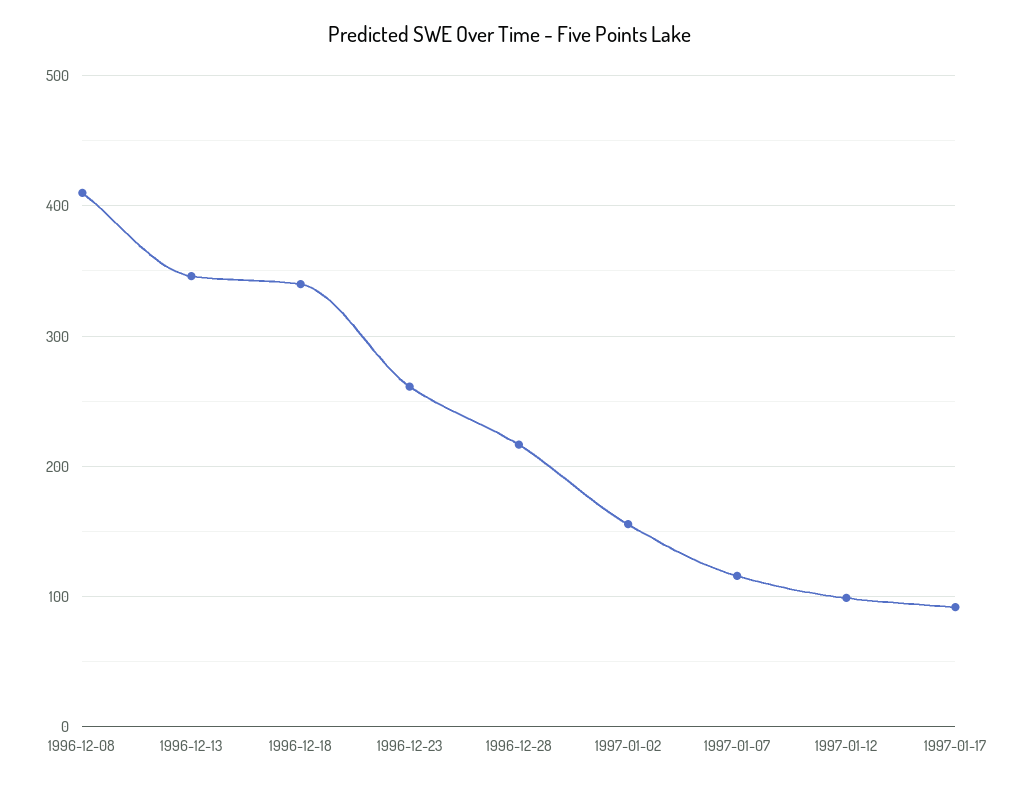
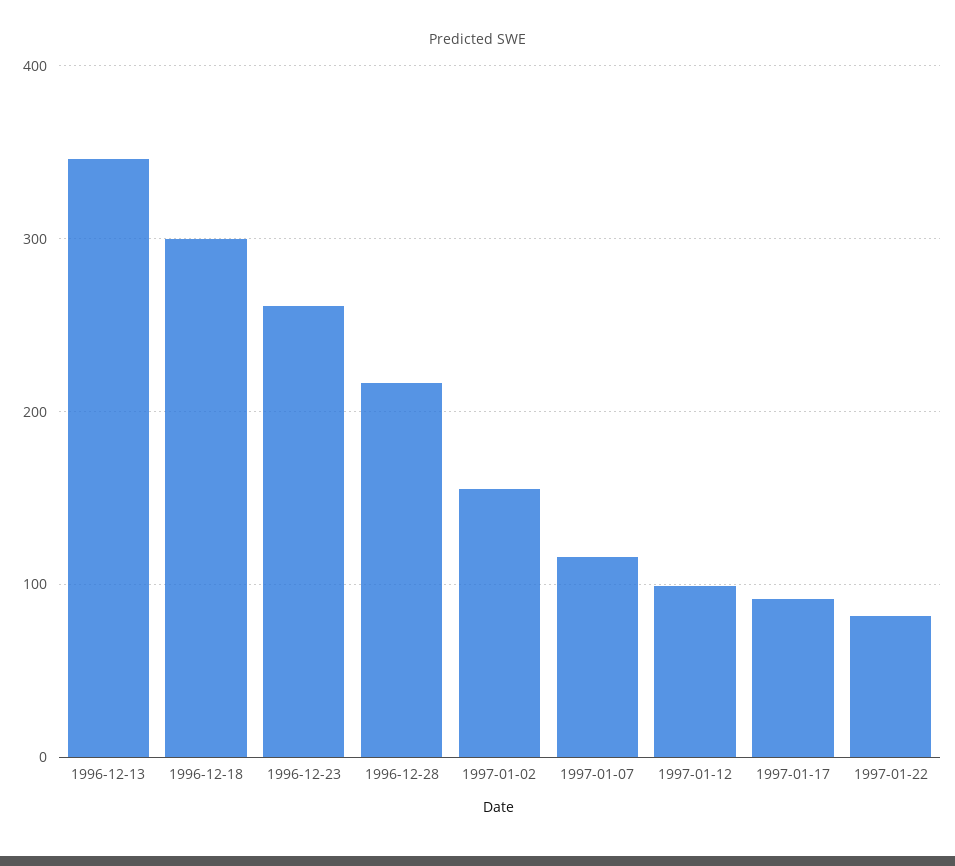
1996-12-08: 410 -> none
1996-12-18: 340 -> 300
1997-01-22: none -> 80

